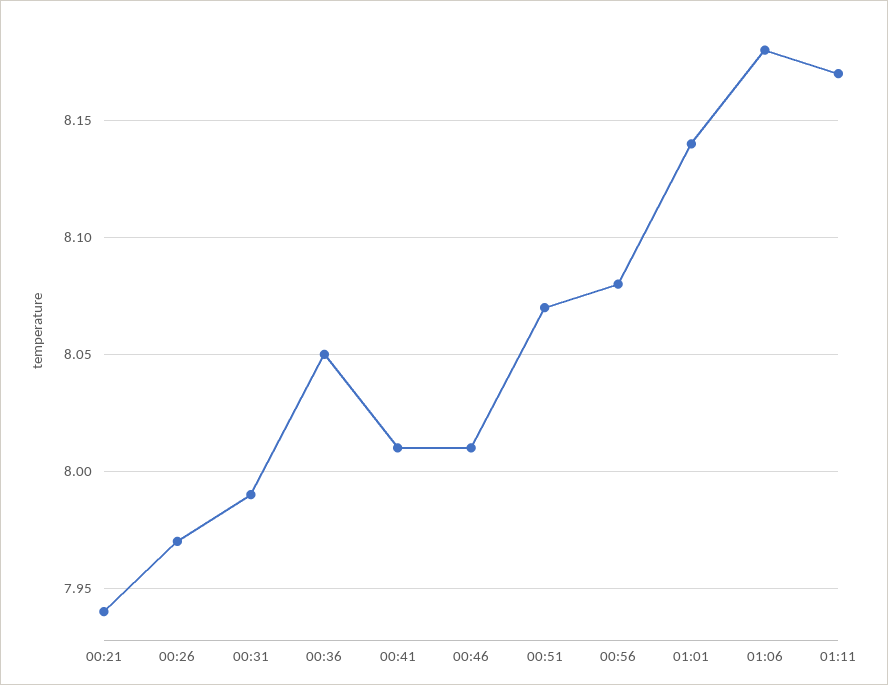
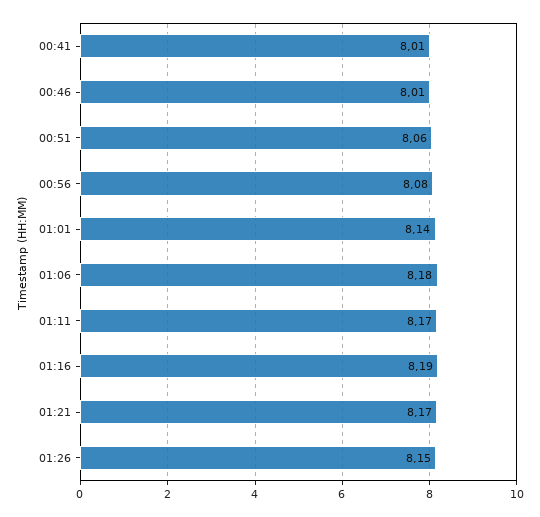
00:21: 7.94 -> none
00:26: 7.97 -> none
00:31: 7.99 -> none
00:36: 8.05 -> none
00:51: 8.07 -> 8.06
01:16: none -> 8.19
01:21: none -> 8.17
01:26: none -> 8.15

